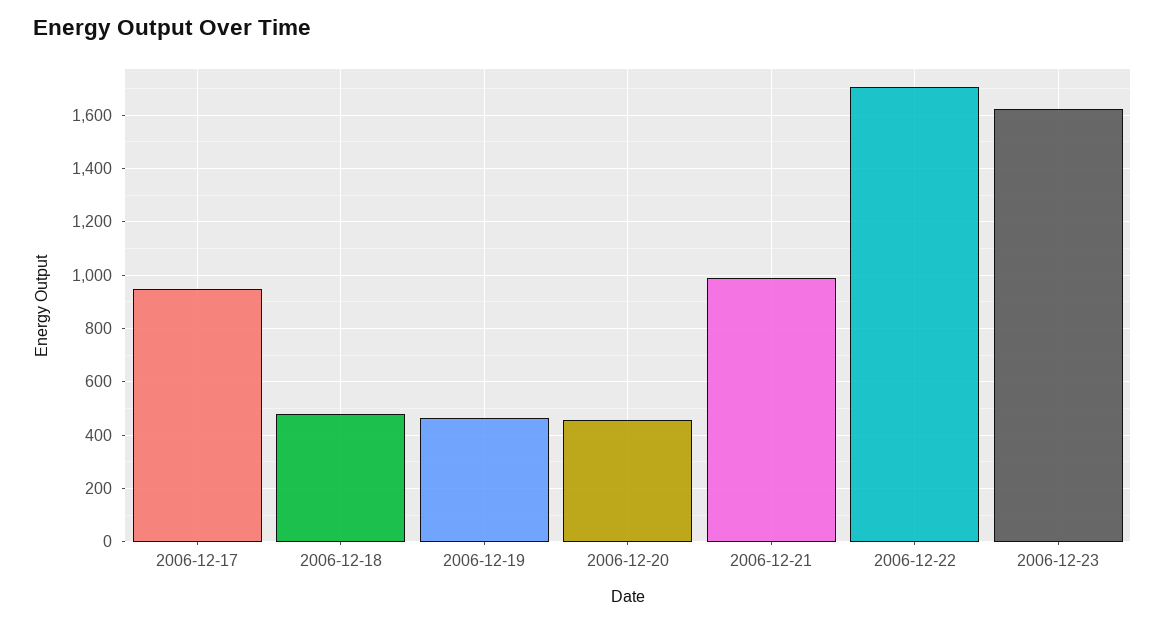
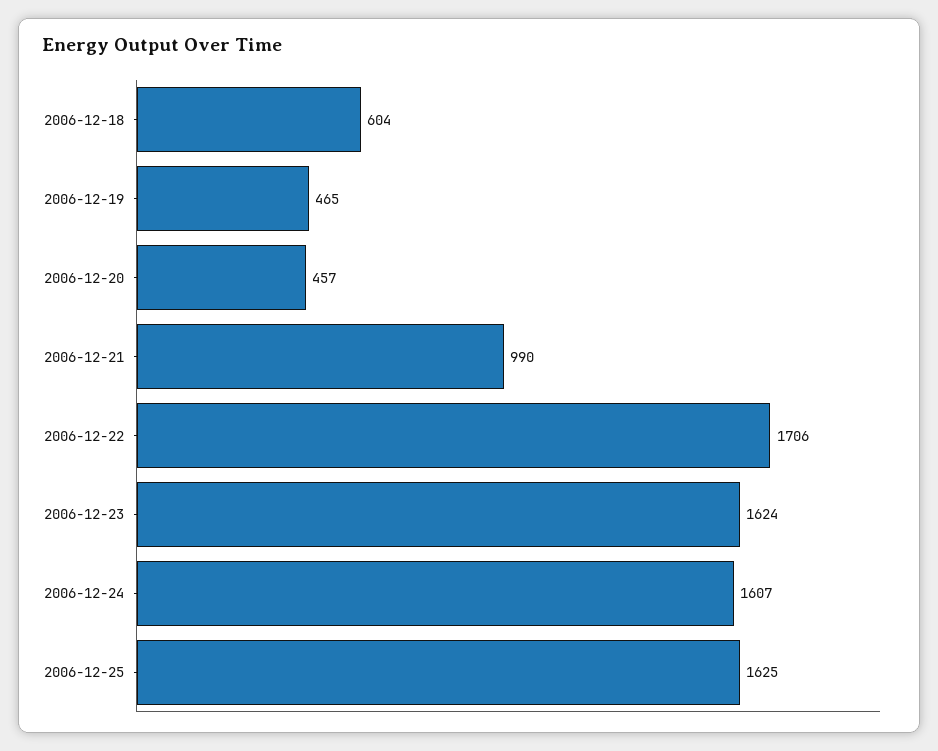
2006-12-17: 950 -> none
2006-12-18: 475 -> 604
2006-12-24: none -> 1607
2006-12-25: none -> 1625

